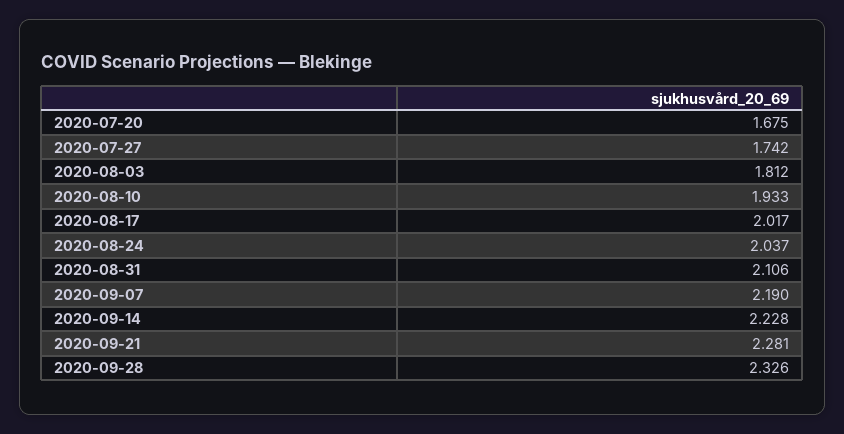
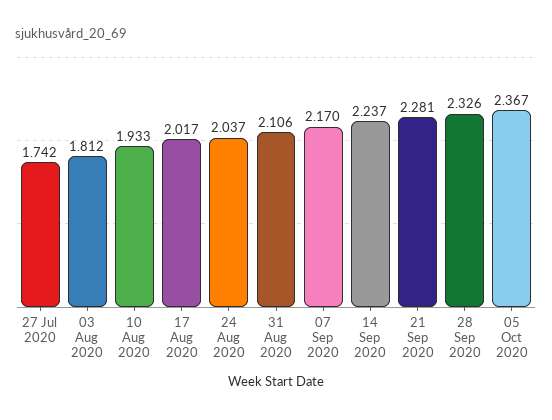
2020-07-20: 1.675 -> none
2020-09-07: 2.19 -> 2.17
2020-09-14: 2.228 -> 2.237
05 Oct 2020: none -> 2.367

